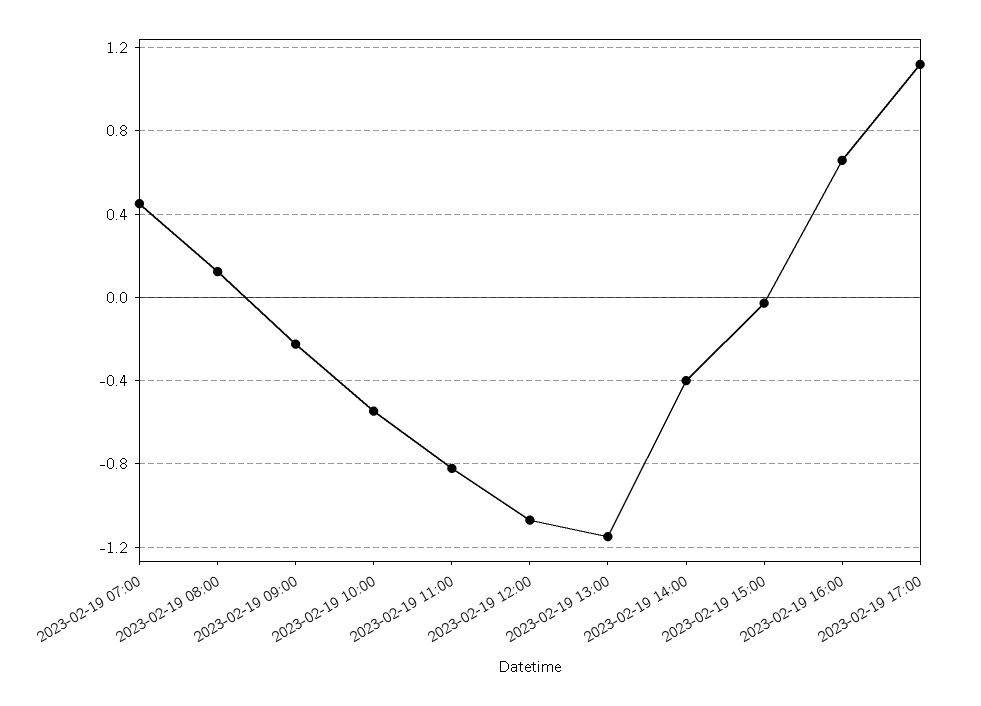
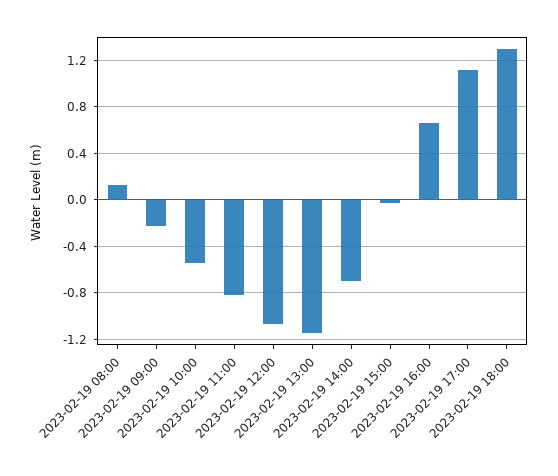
2023-02-19 07:00: 0.45 -> none
2023-02-19 14:00: -0.4 -> -0.7
2023-02-19 18:00: none -> 1.3

